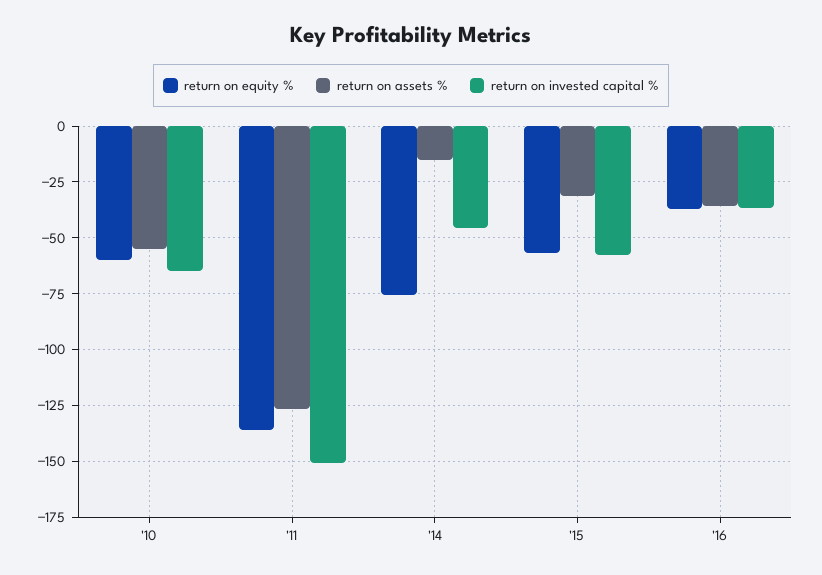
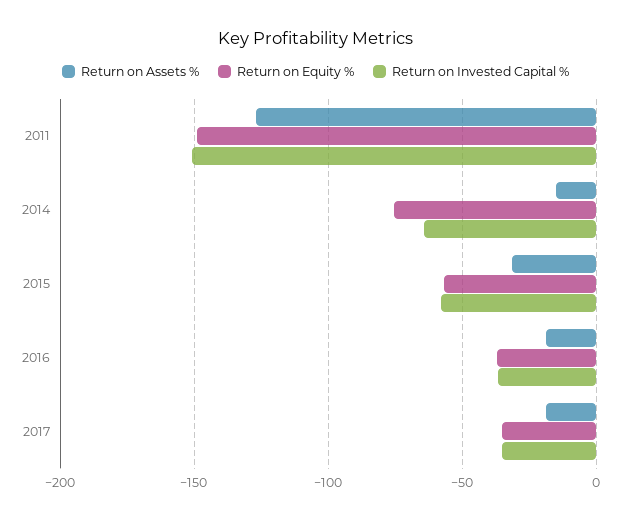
return on equity %, '10: -60 -> none
return on assets %, '10: -55 -> none
return on invested capital %, '10: -65 -> none
return on equity %, '11: -135 -> -150
return on invested capital %, '14: -45 -> -65
return on assets %, '16: -35 -> -20
return on assets %, 2017: none -> -20
return on equity %, 2017: none -> -35
return on invested capital %, 2017: none -> -35

